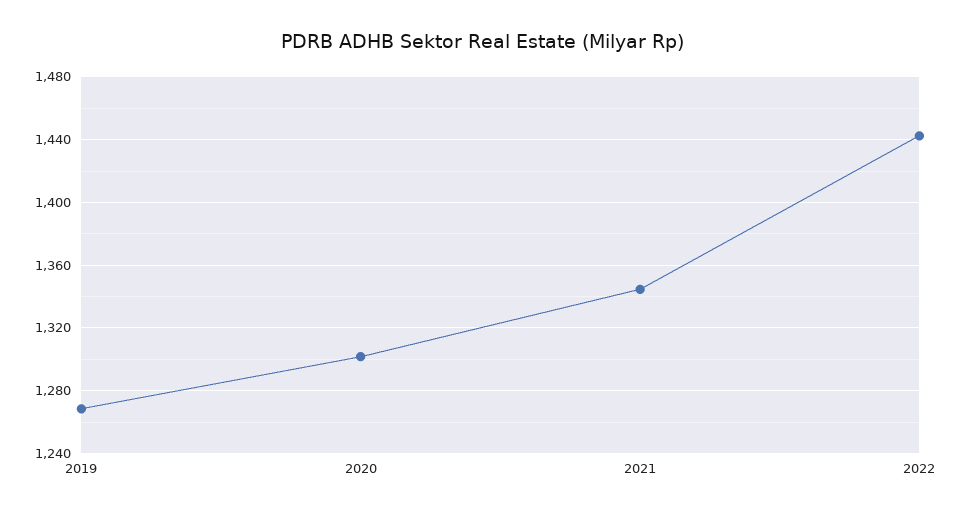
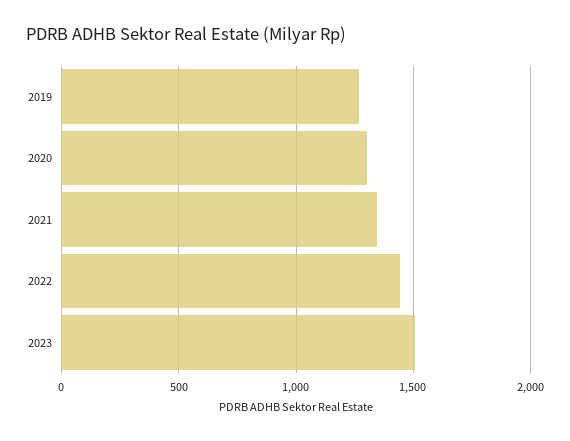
2023: none -> 1500

